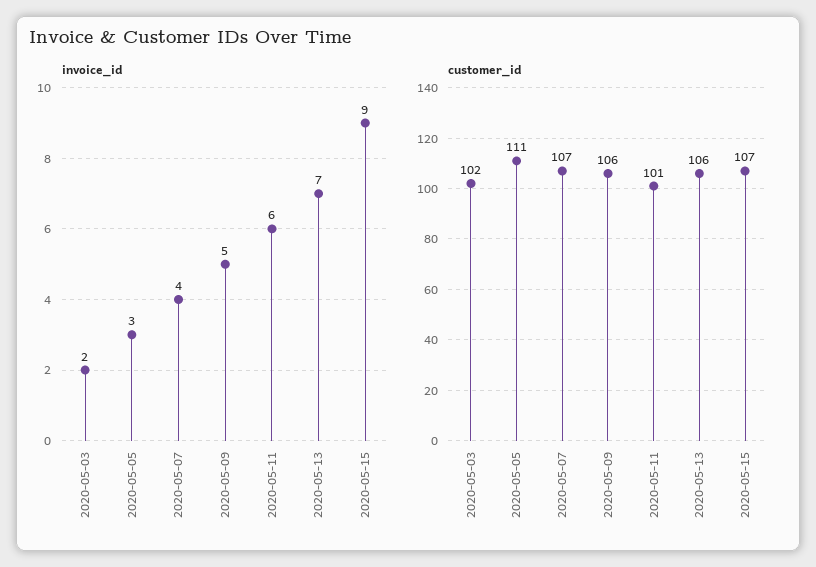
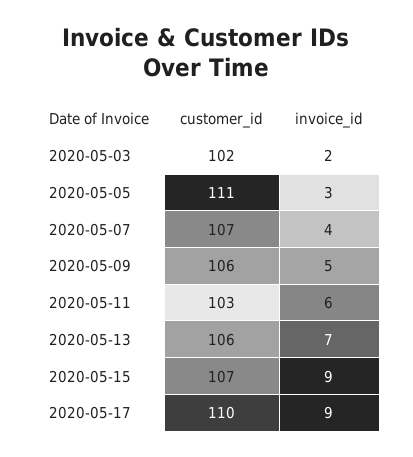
customer_id, 2020-05-11: 101 -> 103
customer_id, 2020-05-17: none -> 110
invoice_id, 2020-05-17: none -> 9

